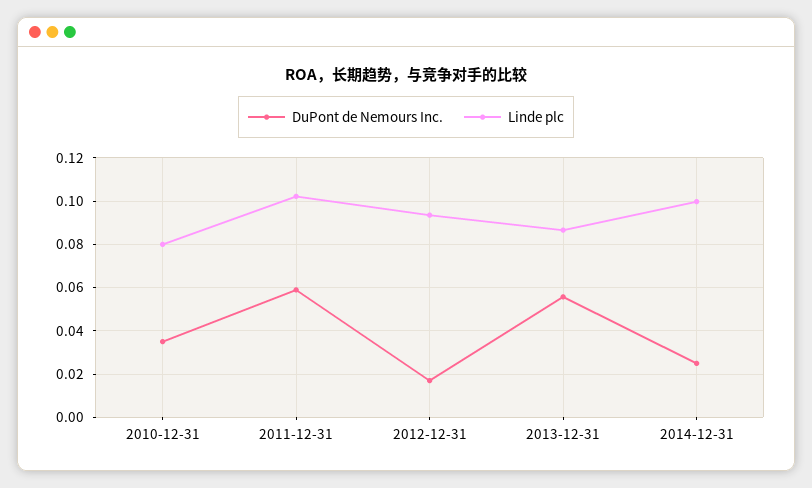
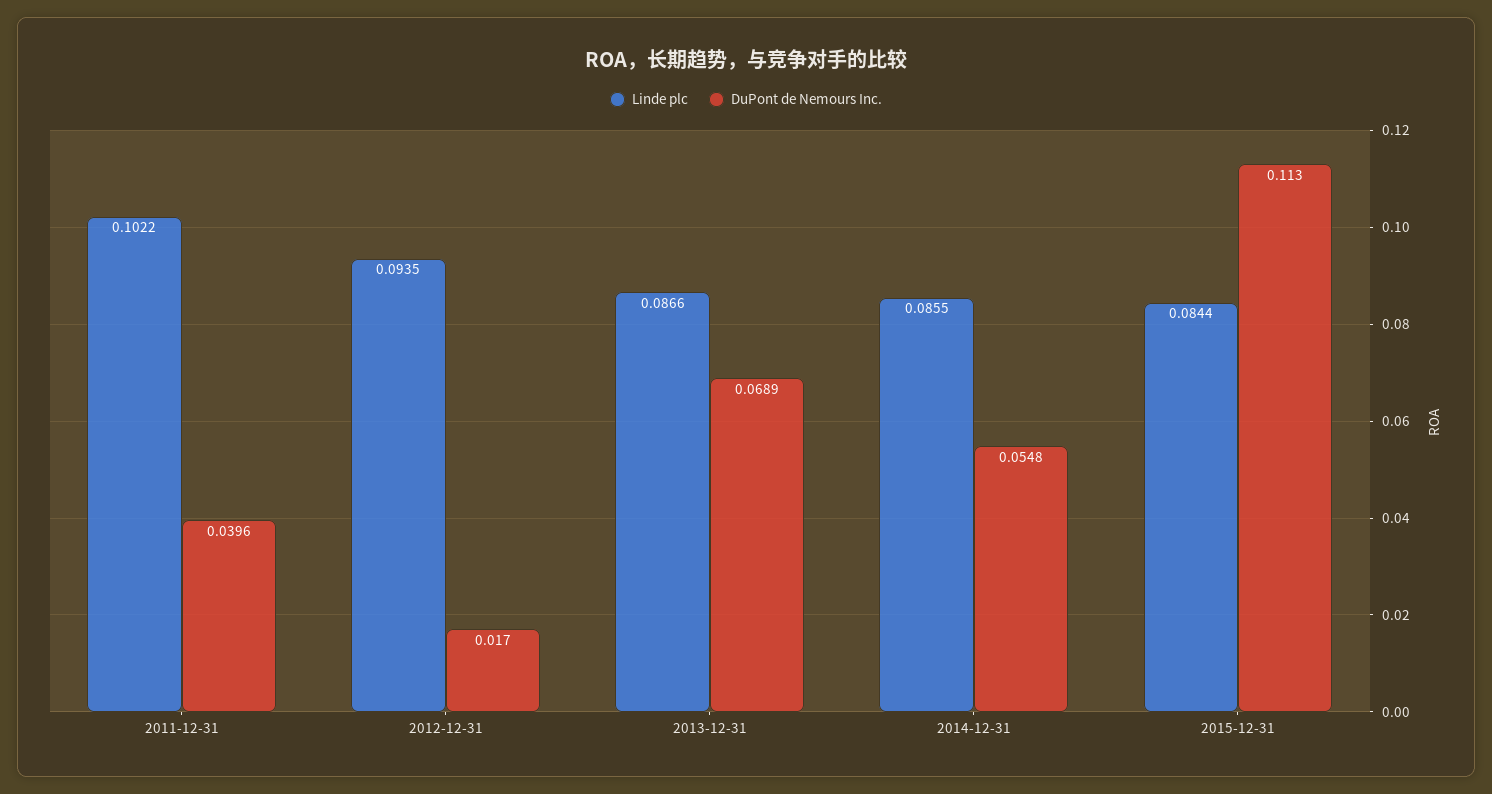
DuPont de Nemours Inc., 2010-12-31: 0.035 -> none
Linde plc, 2010-12-31: 0.08 -> none
DuPont de Nemours Inc., 2011-12-31: 0.06 -> 0.0396
DuPont de Nemours Inc., 2013-12-31: 0.055 -> 0.0689
DuPont de Nemours Inc., 2014-12-31: 0.025 -> 0.0548
Linde plc, 2014-12-31: 0.1 -> 0.0855
Linde plc, 2015-12-31: none -> 0.0844
DuPont de Nemours Inc., 2015-12-31: none -> 0.113

